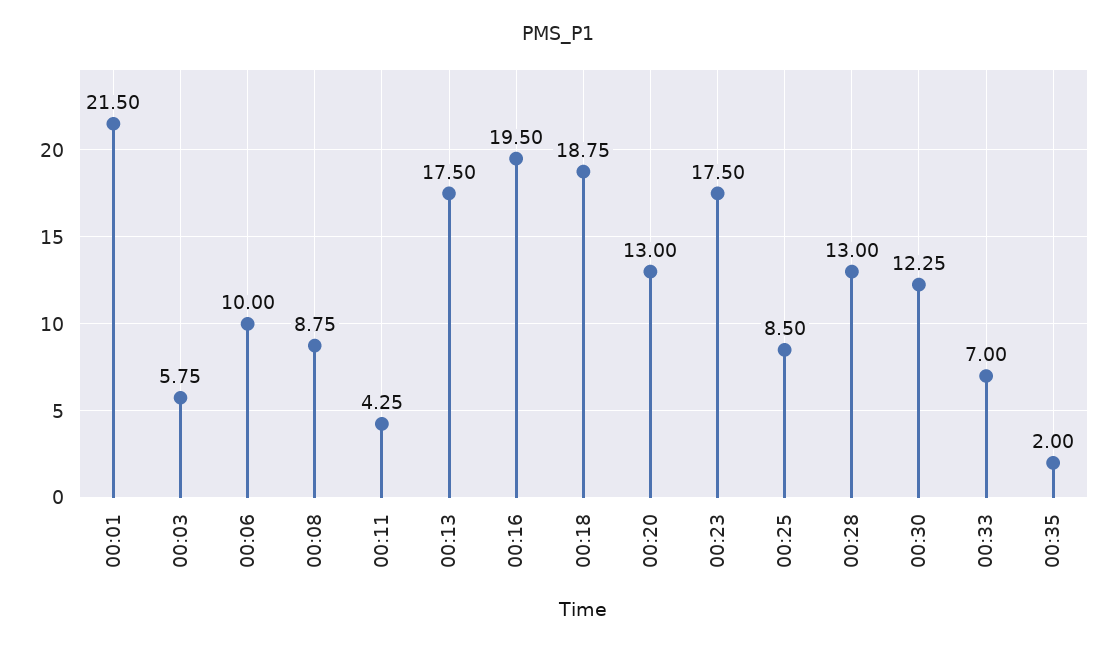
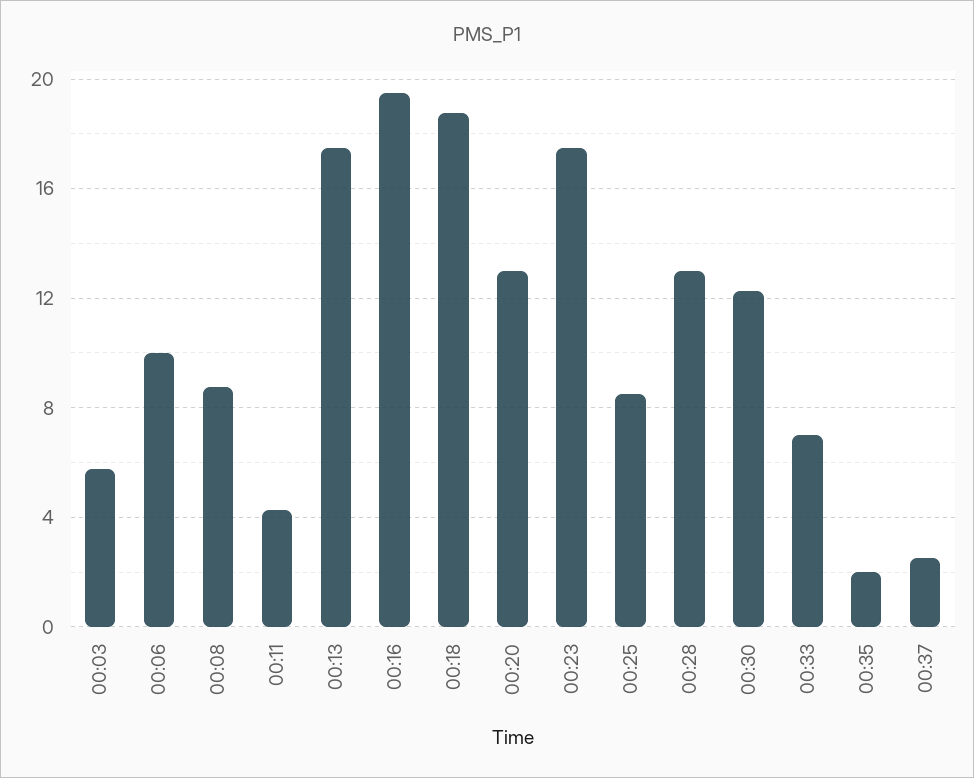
00:01: 21.5 -> none
00:37: none -> 2.5

